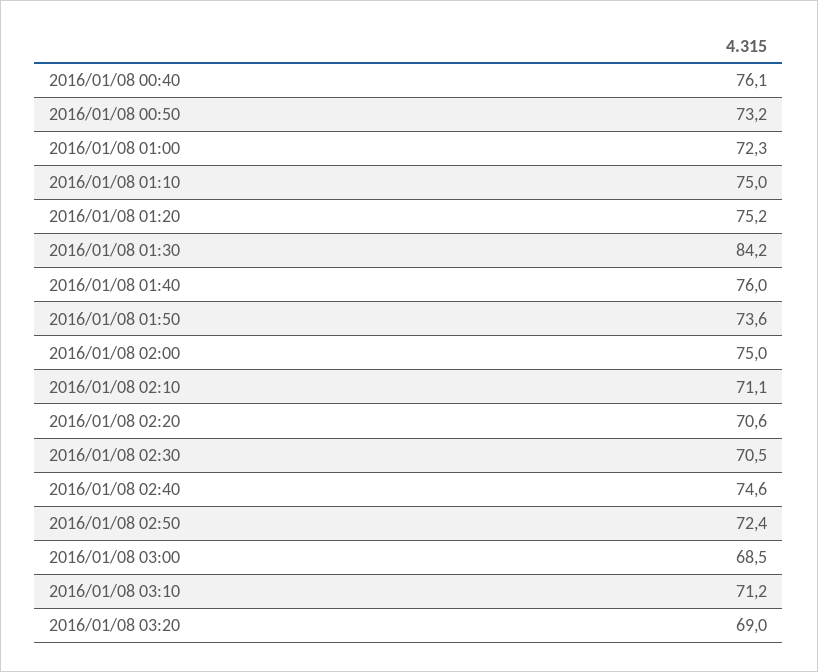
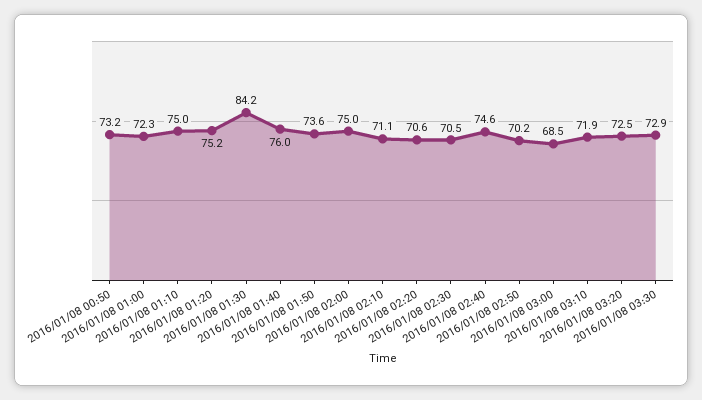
2016/01/08 00:40: 76.1 -> none
2016/01/08 02:50: 72.4 -> 70.2
2016/01/08 03:10: 71.2 -> 71.9
2016/01/08 03:20: 69 -> 72.5
2016/01/08 03:30: none -> 72.9

